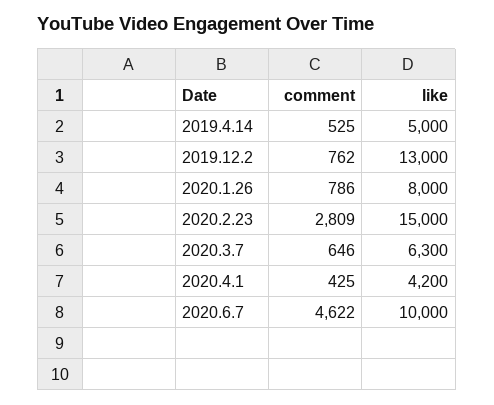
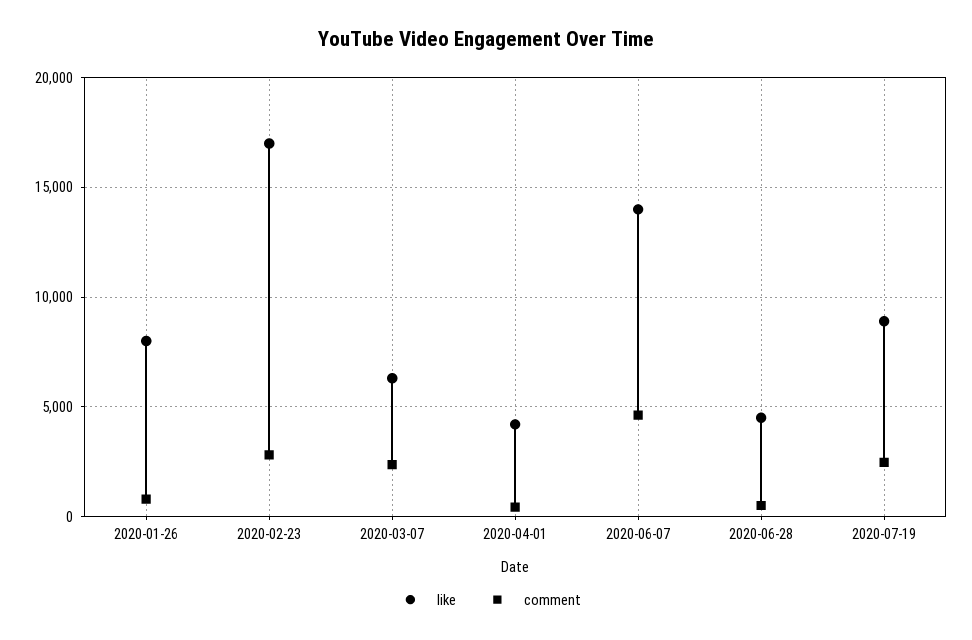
comment, 2019.4.14: 525 -> none
like, 2019.4.14: 5000 -> none
comment, 2019.12.2: 762 -> none
like, 2019.12.2: 13000 -> none
like, 2020.2.23: 15000 -> 17000
comment, 2020.3.7: 646 -> 2500
like, 2020.6.7: 10000 -> 14000
like, 2020-06-28: none -> 4500
comment, 2020-06-28: none -> 500
like, 2020-07-19: none -> 9000
comment, 2020-07-19: none -> 2500

